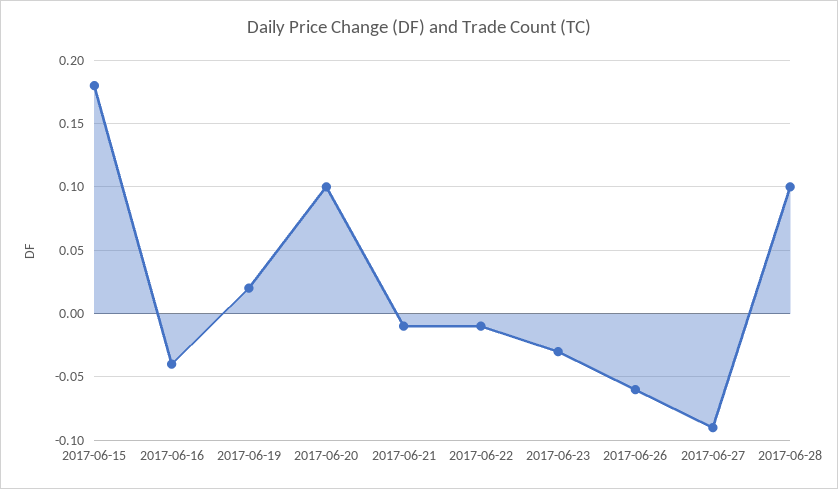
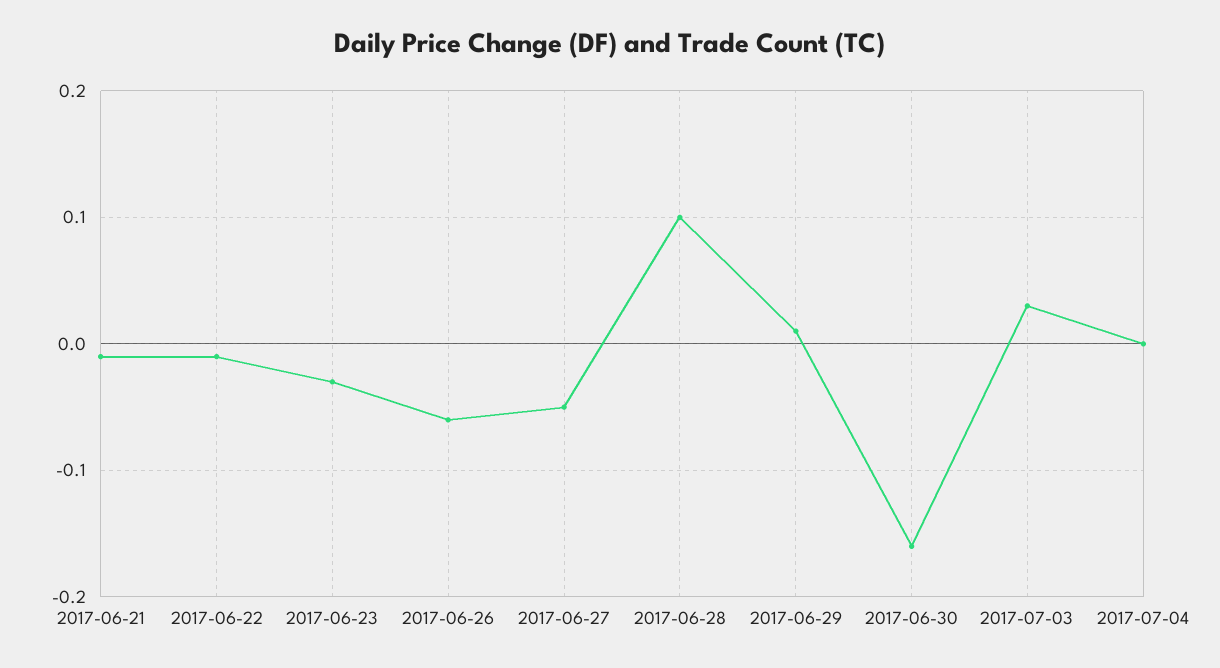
2017-06-15: 0.18 -> none
2017-06-16: -0.04 -> none
2017-06-19: 0.02 -> none
2017-06-20: 0.1 -> none
2017-06-27: -0.09 -> -0.05
2017-06-29: none -> 0.01
2017-06-30: none -> -0.16
2017-07-03: none -> 0.03
2017-07-04: none -> 0

